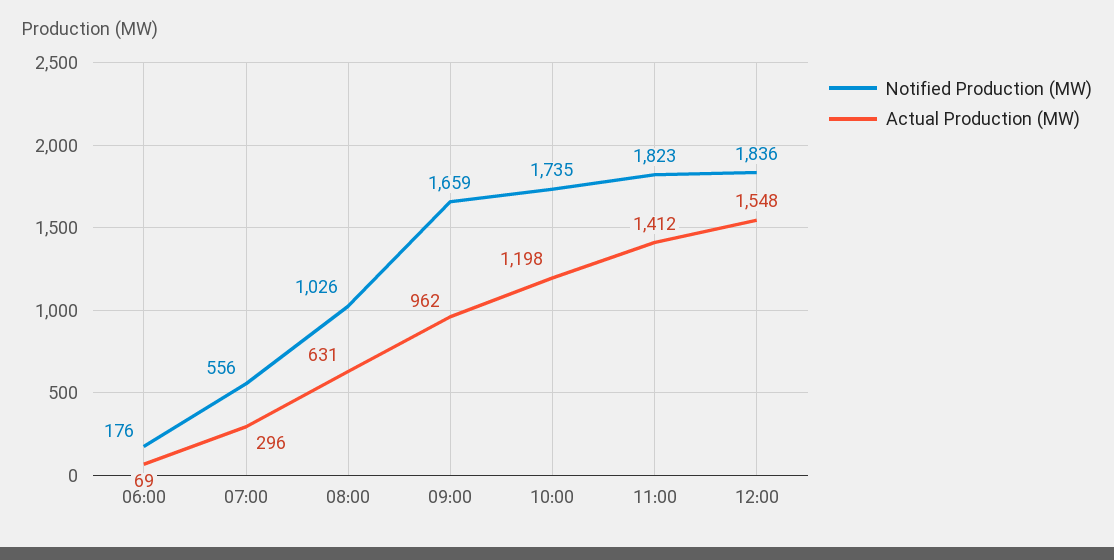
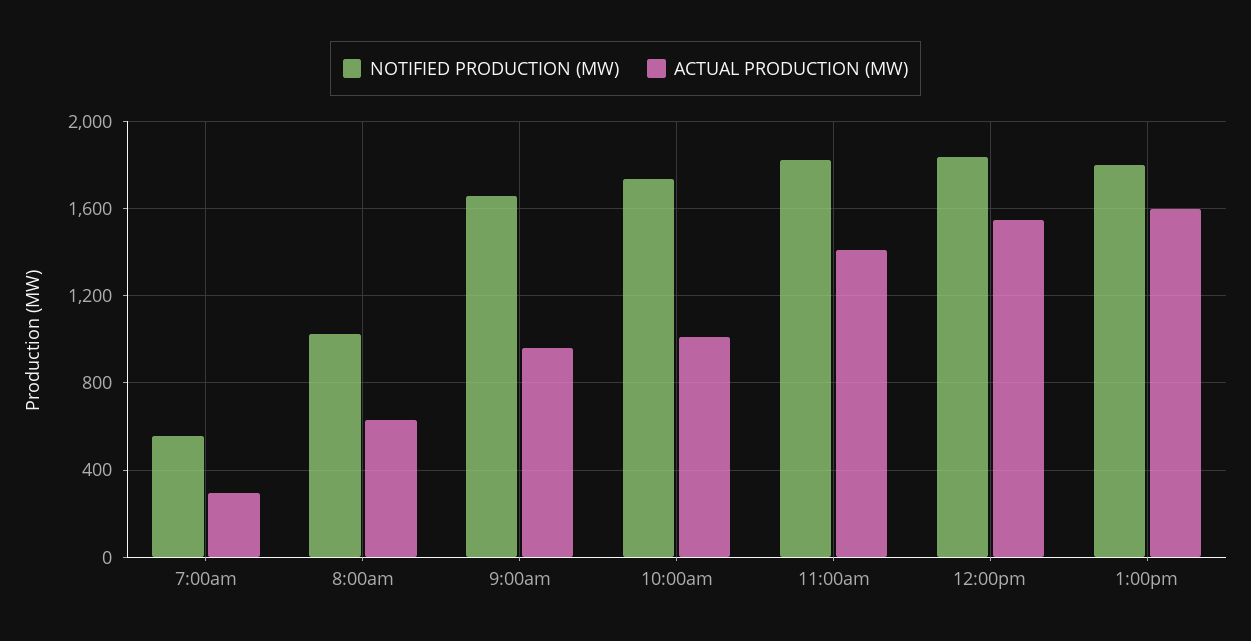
Notified Production (MW), 06:00: 176 -> none
Actual Production (MW), 06:00: 69 -> none
Actual Production (MW), 10:00: 1198 -> 1000
Notified Production (MW), 1:00pm: none -> 1800
Actual Production (MW), 1:00pm: none -> 1600

